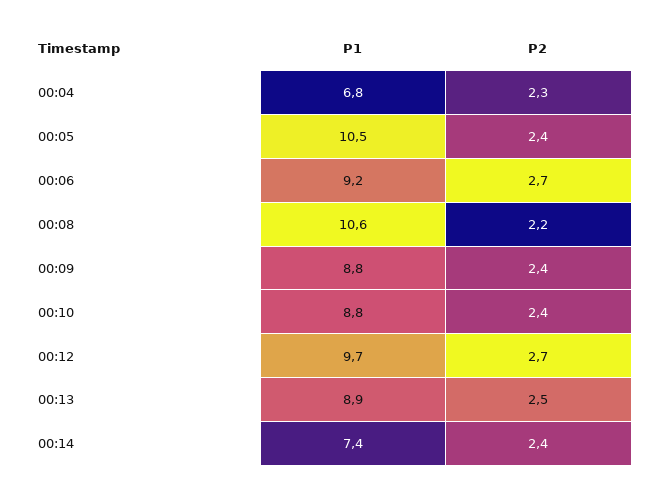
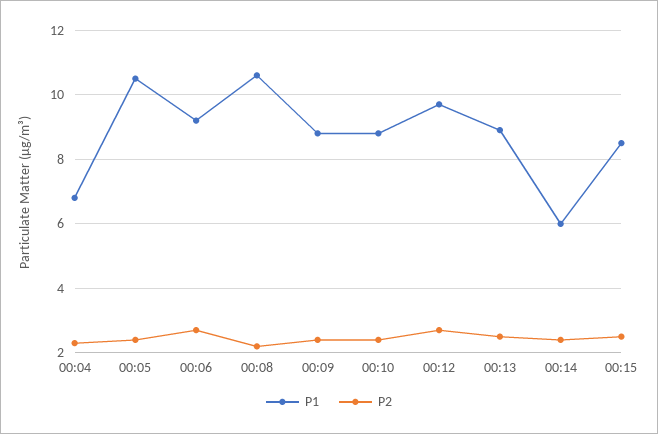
P1, 00:14: 7.4 -> 6
P1, 00:15: none -> 8.5
P2, 00:15: none -> 2.5

